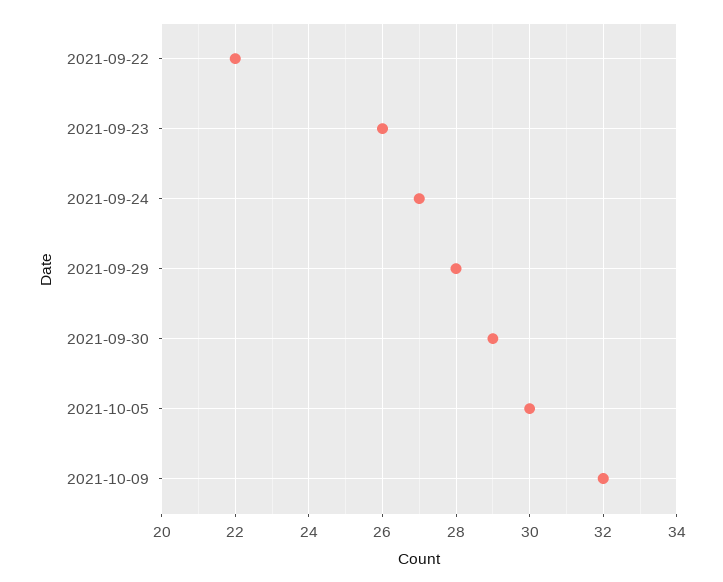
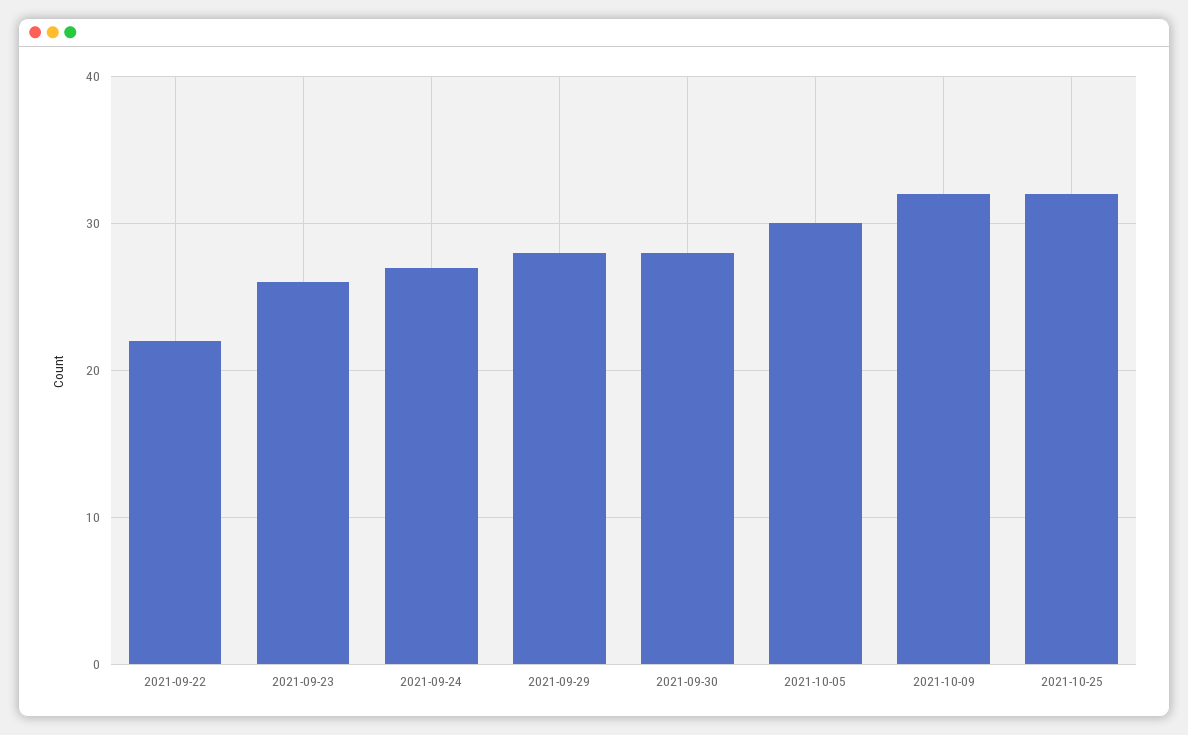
2021-09-30: 29 -> 28
2021-10-25: none -> 32

